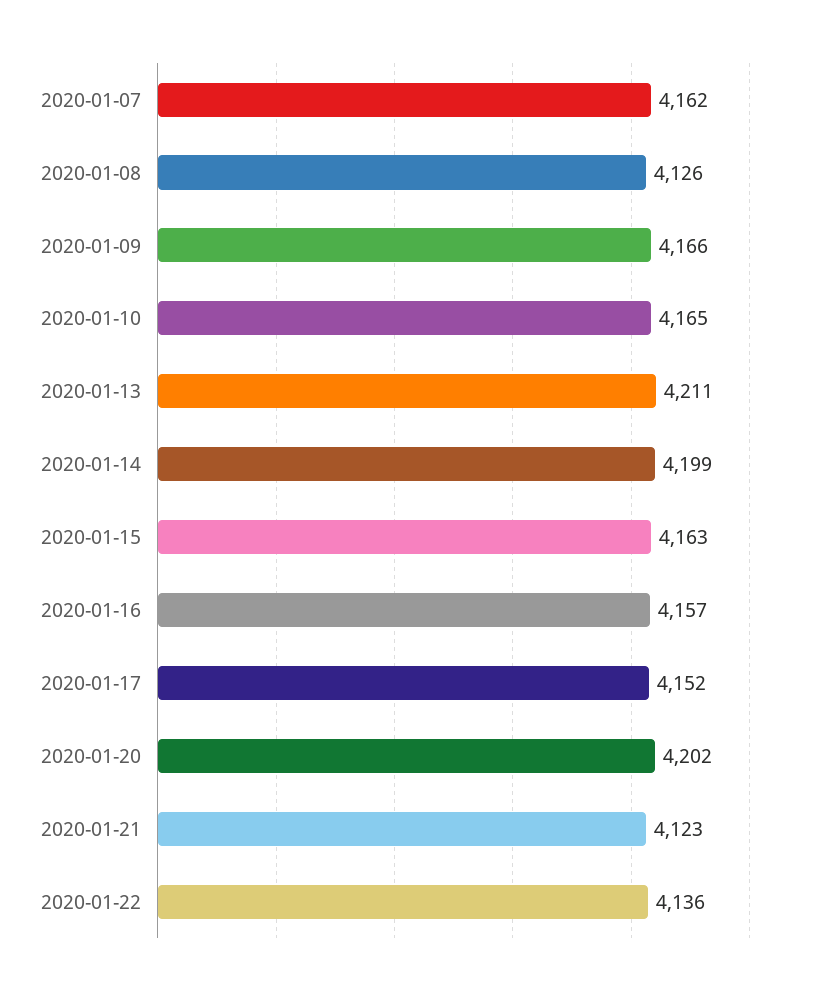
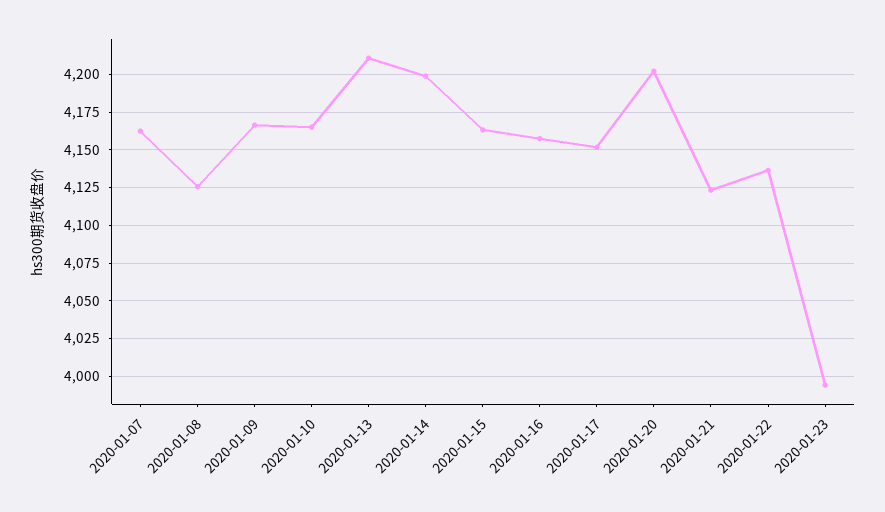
2020-01-23: none -> 3995

